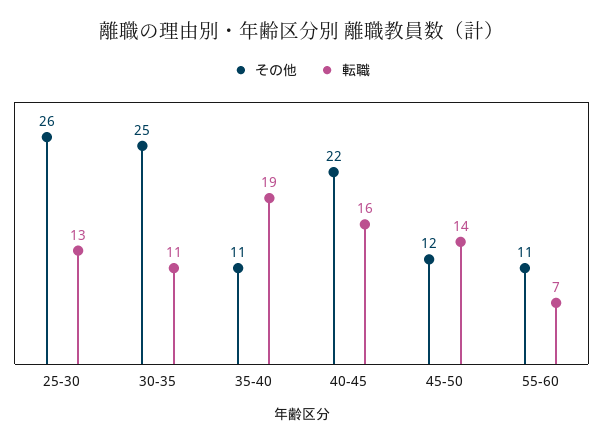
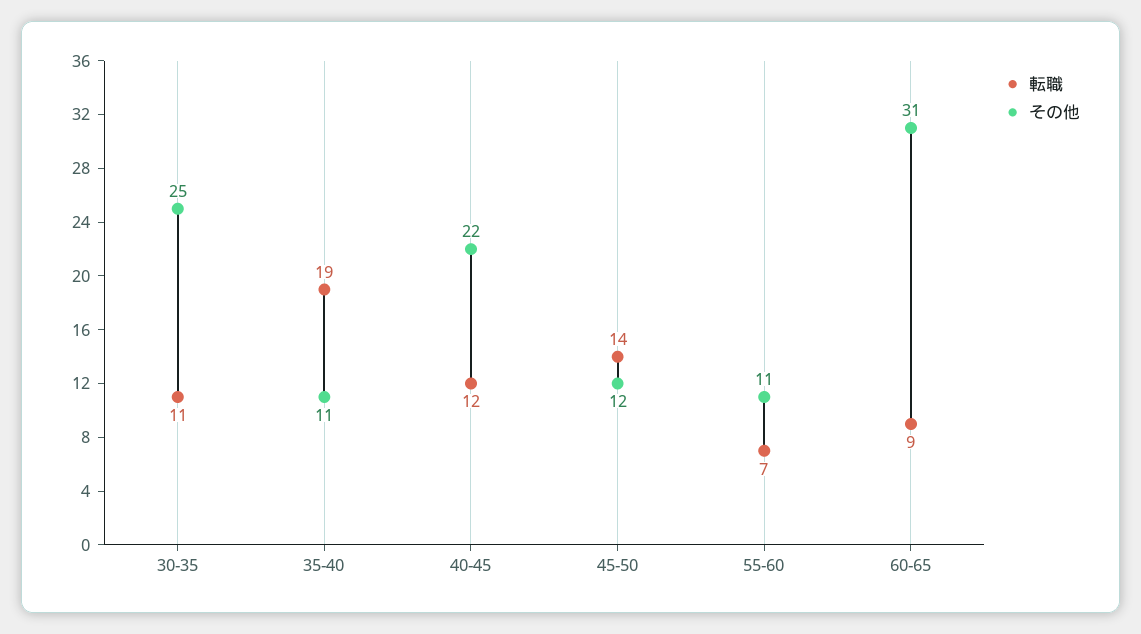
その他, 25-30: 26 -> none
転職, 25-30: 13 -> none
転職, 40-45: 16 -> 12
転職, 60-65: none -> 9
その他, 60-65: none -> 31

